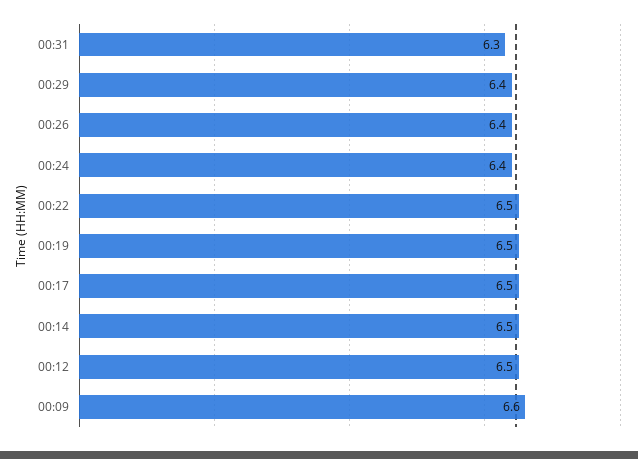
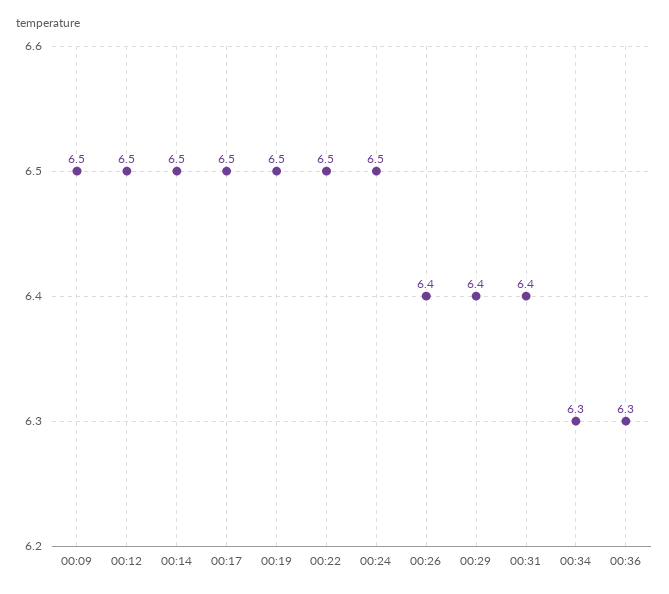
00:31: 6.3 -> 6.4
00:24: 6.4 -> 6.5
00:09: 6.6 -> 6.5
00:34: none -> 6.3
00:36: none -> 6.3

